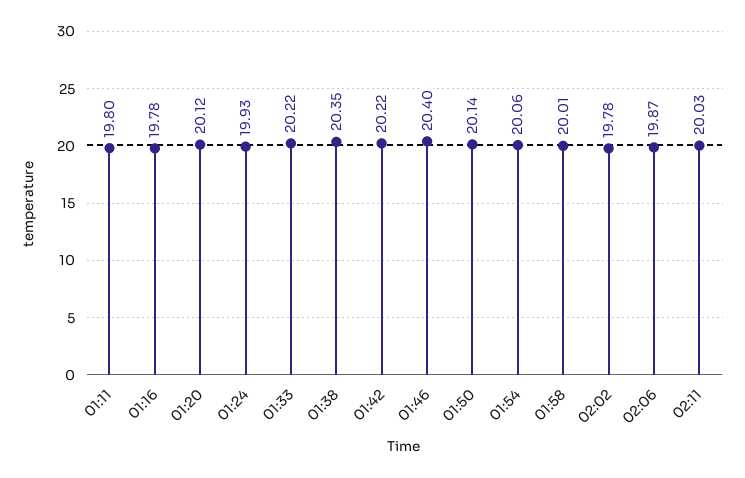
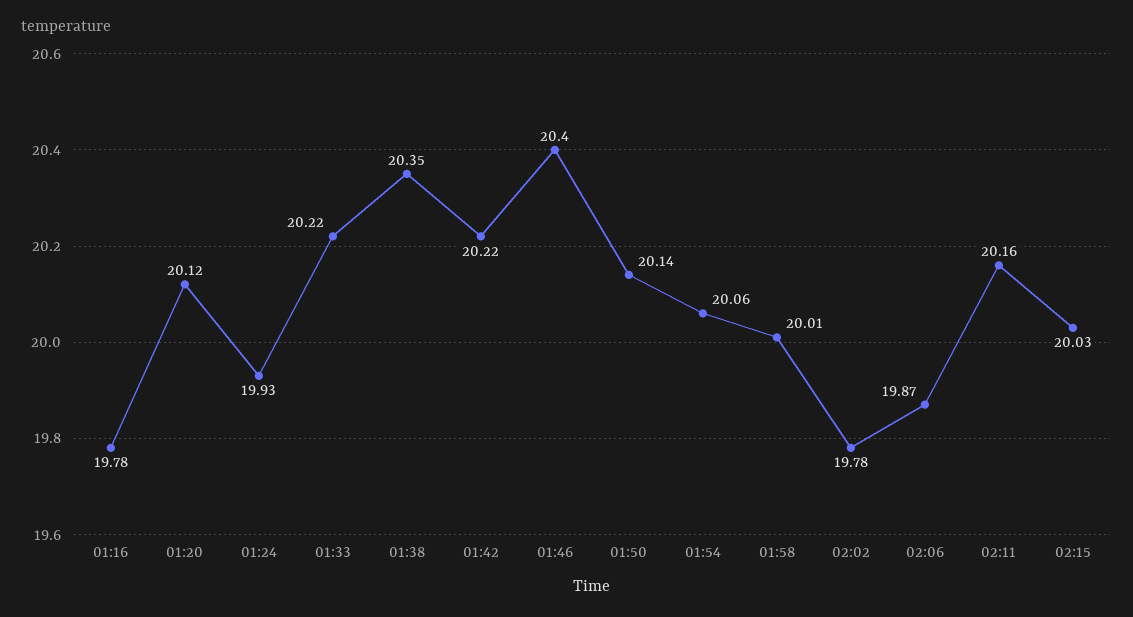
01:11: 19.8 -> none
02:11: 20.03 -> 20.16
02:15: none -> 20.03

